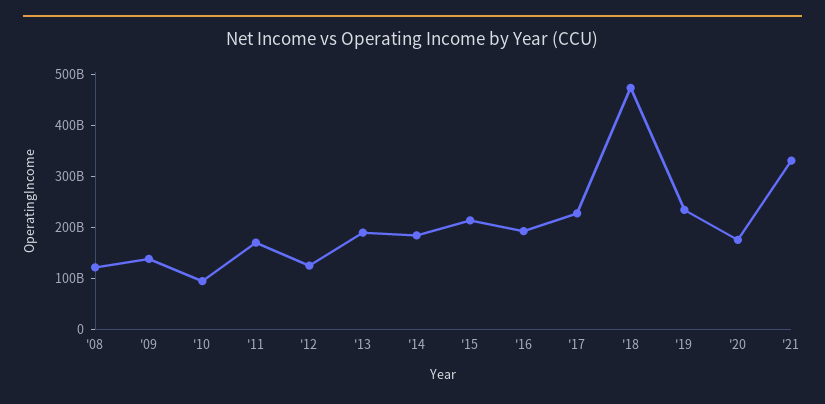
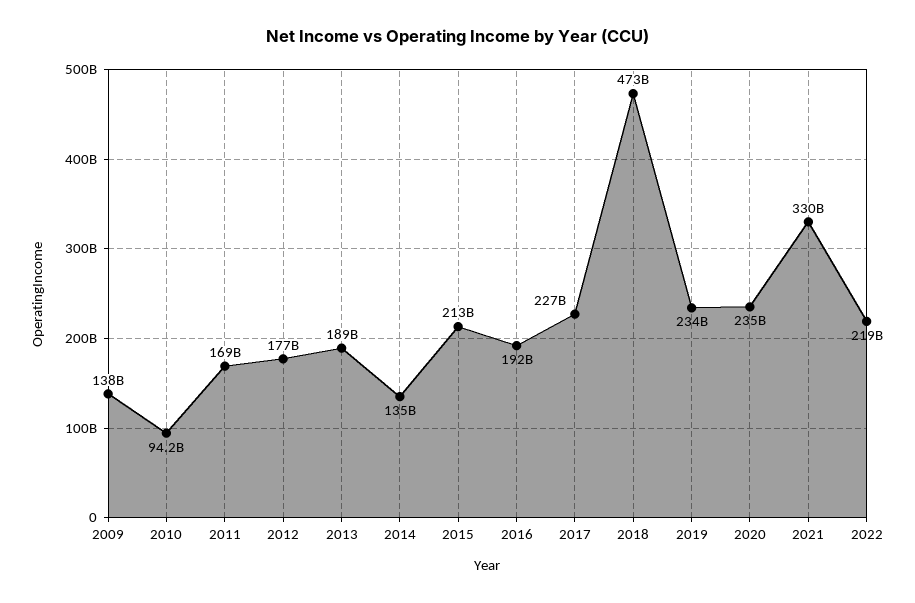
'08: 120000000000 -> none
'12: 120000000000 -> 177000000000
'14: 180000000000 -> 135000000000
'20: 180000000000 -> 235000000000
2022: none -> 219000000000

